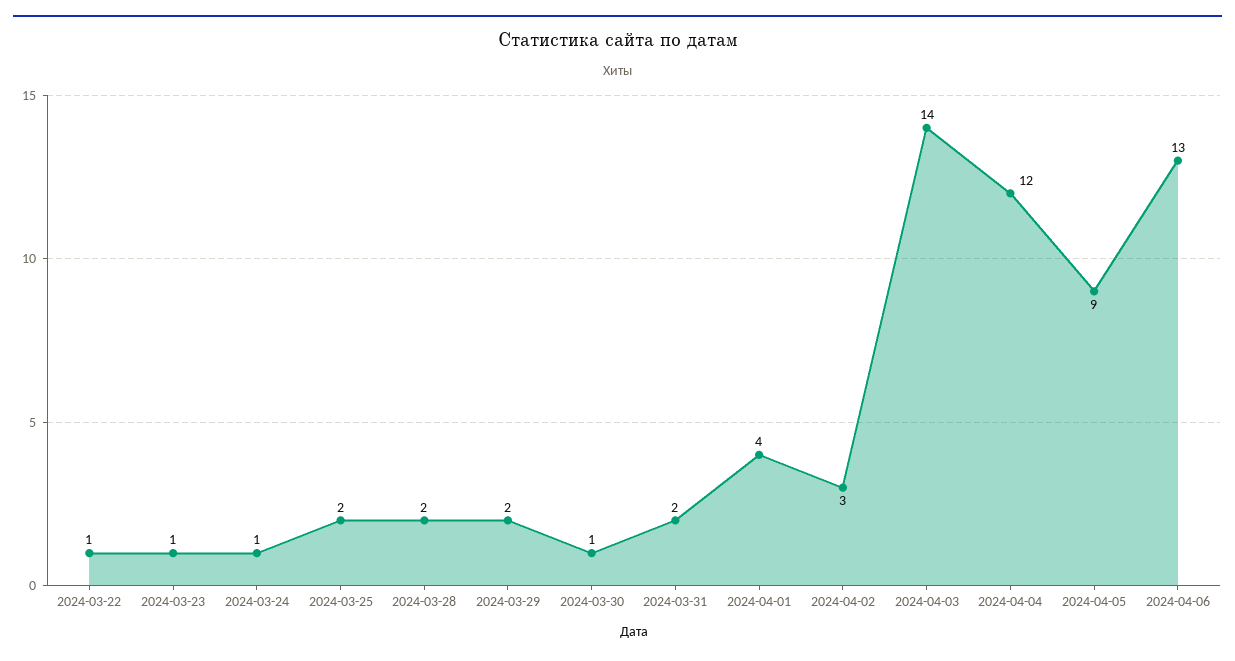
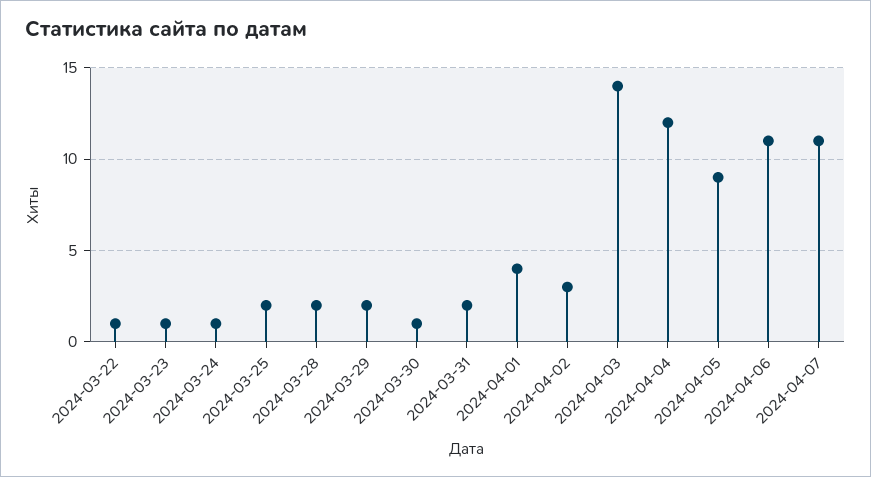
2024-04-06: 13 -> 11
2024-04-07: none -> 11

